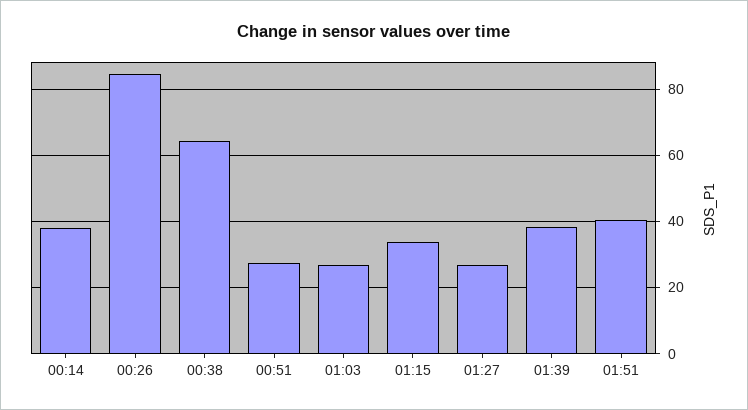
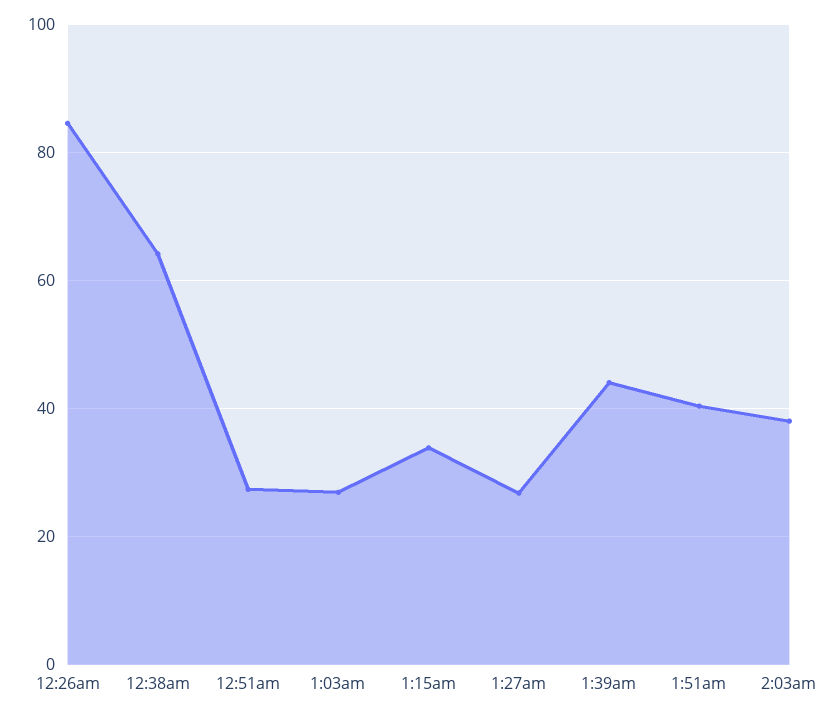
00:14: 38 -> none
01:39: 38 -> 44
2:03am: none -> 38

